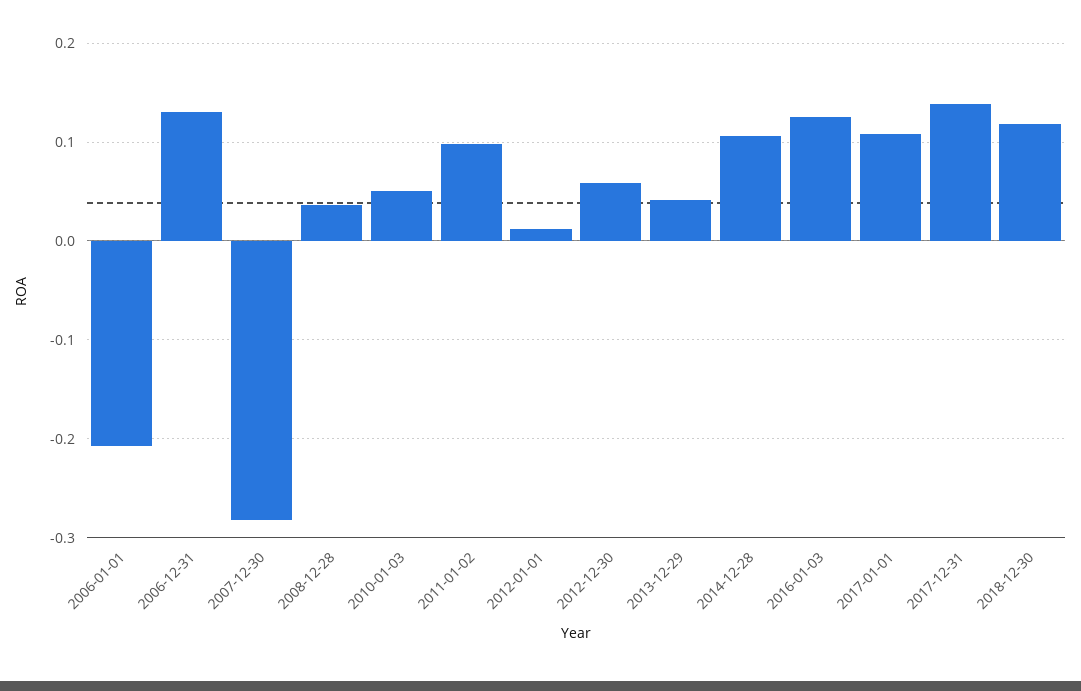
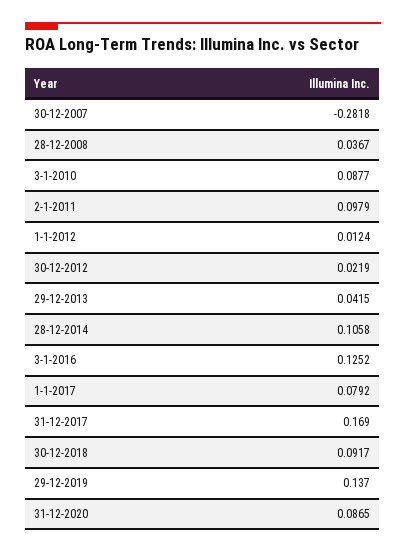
2006-01-01: -0.21 -> none
2006-12-31: 0.13 -> none
2010-01-03: 0.05 -> 0.0877
2012-12-30: 0.06 -> 0.0219
2017-01-01: 0.11 -> 0.0792
2017-12-31: 0.14 -> 0.169
2018-12-30: 0.12 -> 0.0917
29-12-2019: none -> 0.137
31-12-2020: none -> 0.0865

